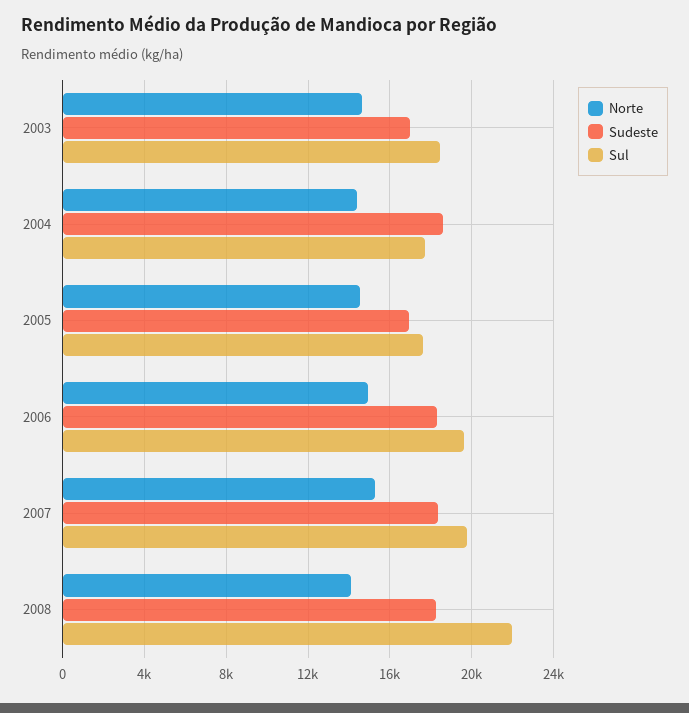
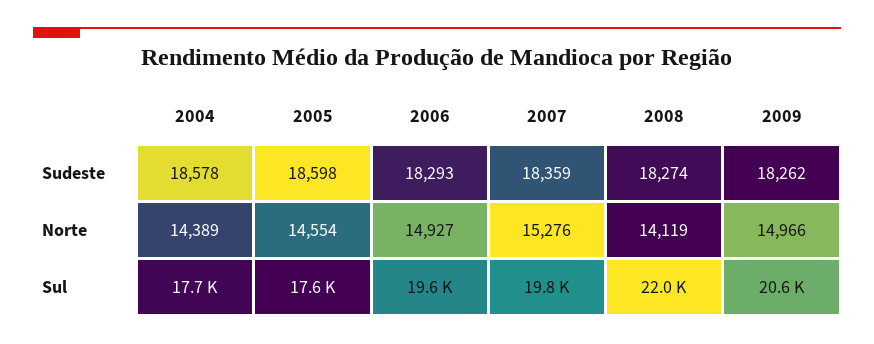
Norte, 2003: 14500 -> none
Sudeste, 2003: 17000 -> none
Sul, 2003: 18500 -> none
Sudeste, 2005: 17000 -> 18598
Sudeste, 2009: none -> 18262
Norte, 2009: none -> 14966
Sul, 2009: none -> 20600

